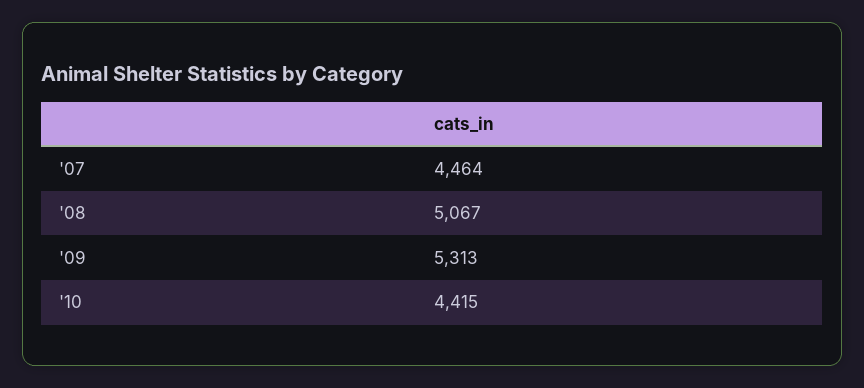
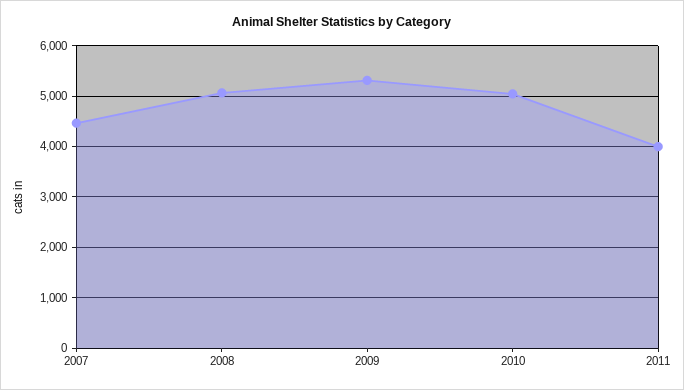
'10: 4415 -> 5000
2011: none -> 4000

